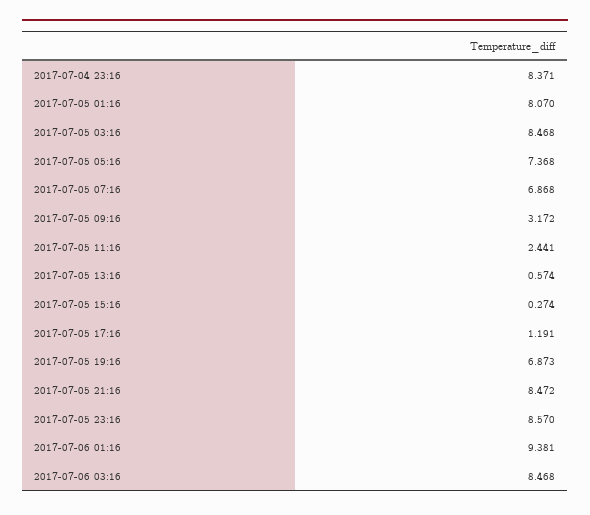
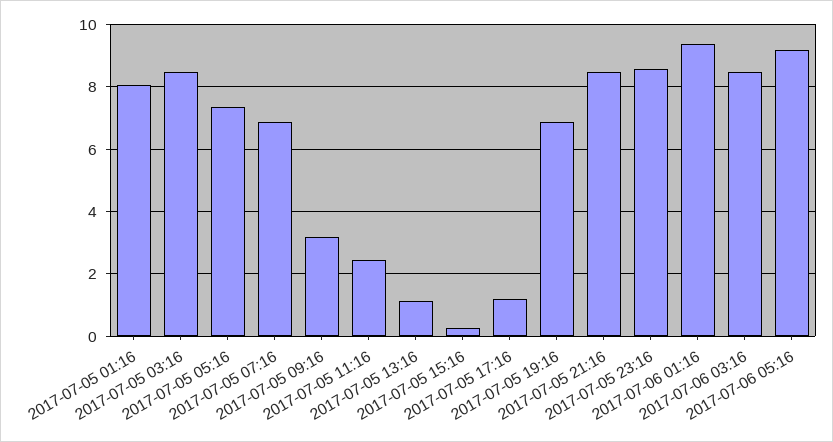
2017-07-04 23:16: 8.371 -> none
2017-07-05 13:16: 0.574 -> 1.2
2017-07-06 05:16: none -> 9.2

